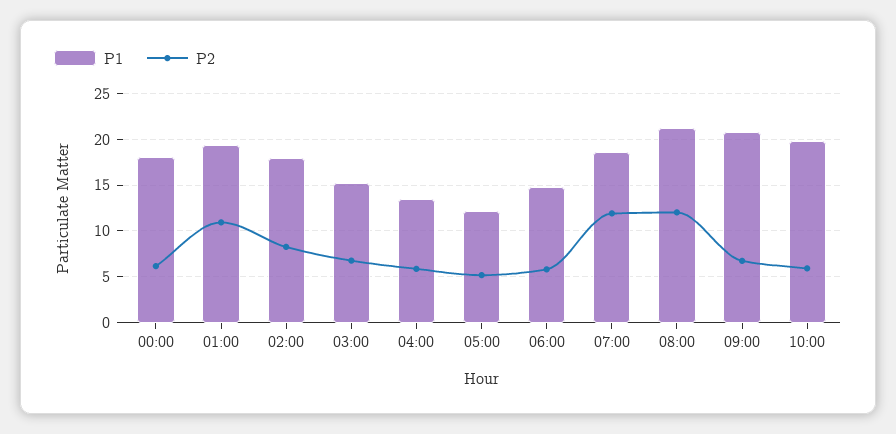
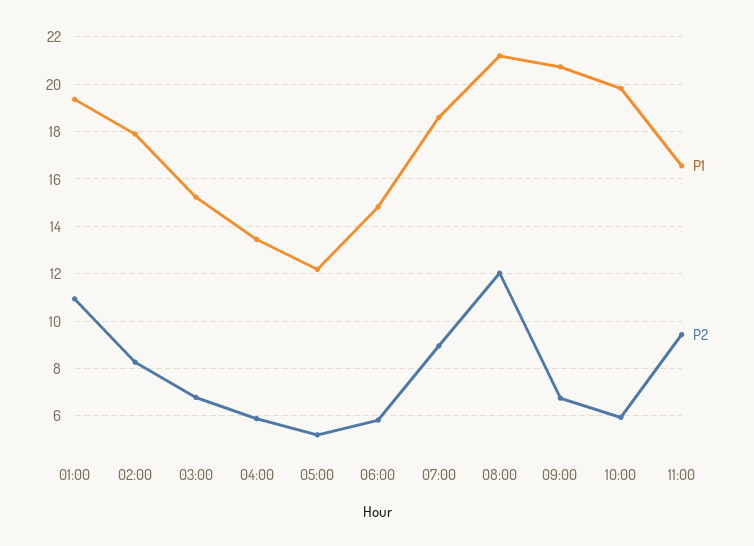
P1, 00:00: 18 -> none
P2, 00:00: 6 -> none
P2, 07:00: 12 -> 9
P1, 11:00: none -> 16.5
P2, 11:00: none -> 9.5

